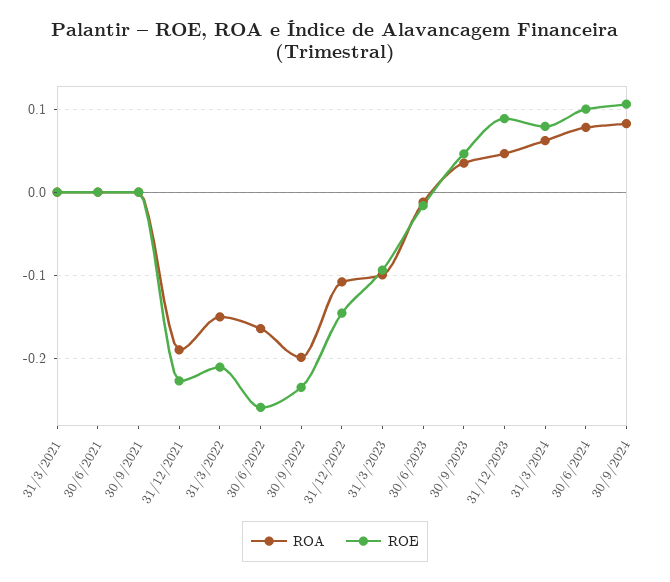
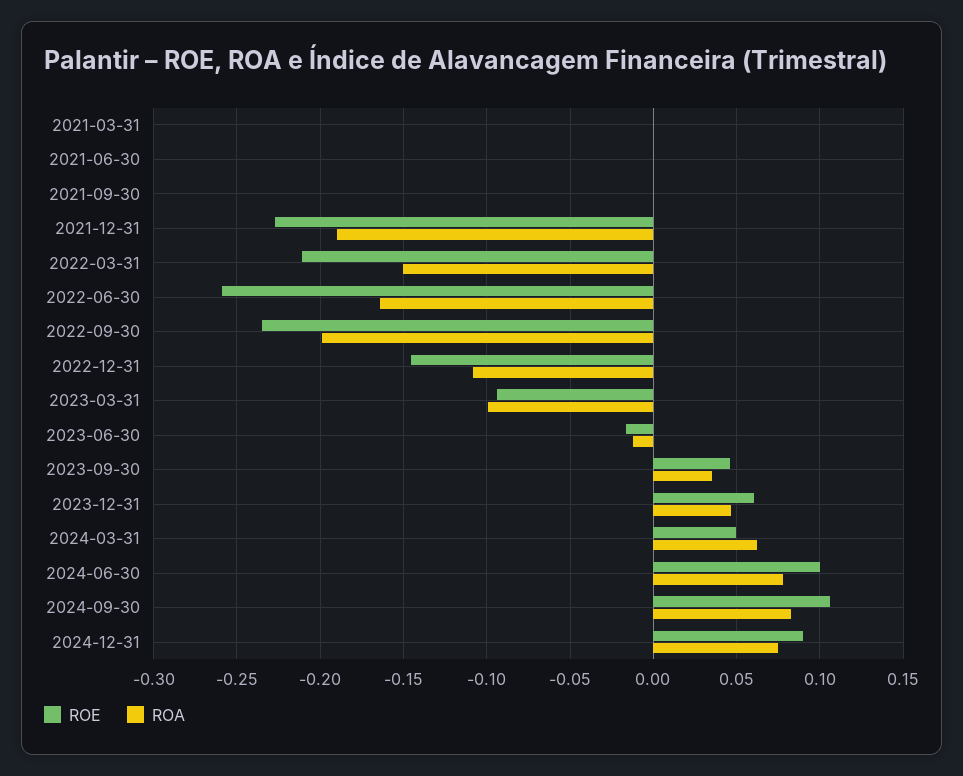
ROE, 31/12/2023: 0.09 -> 0.06
ROE, 31/3/2024: 0.08 -> 0.05
ROE, 2024-12-31: none -> 0.09
ROA, 2024-12-31: none -> 0.075

